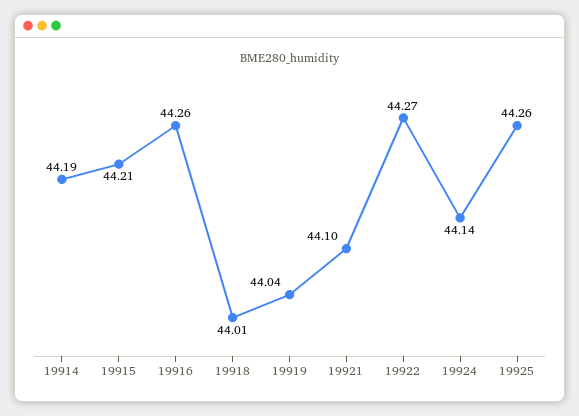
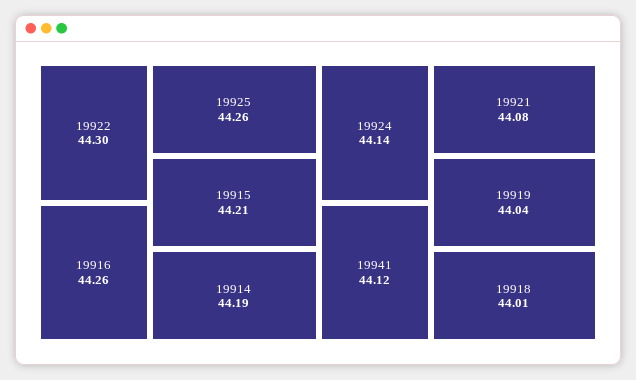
19921: 44.1 -> 44.08
19922: 44.27 -> 44.3
19941: none -> 44.12

